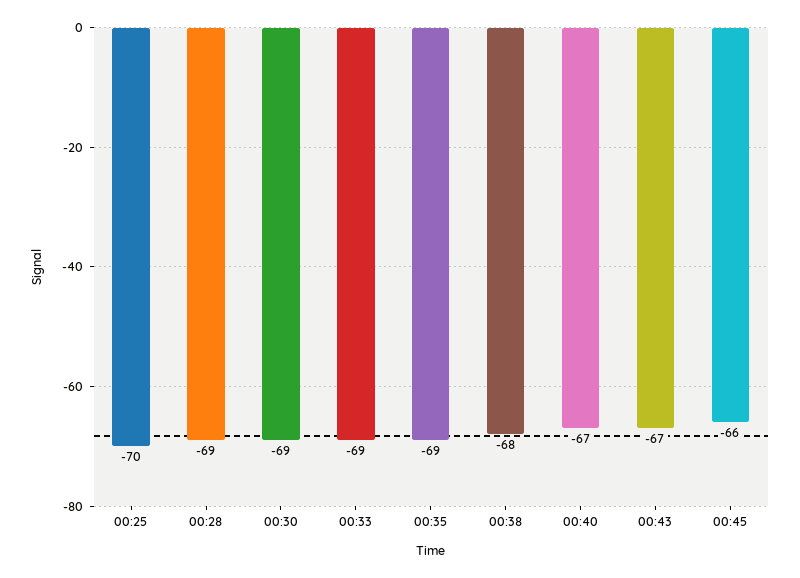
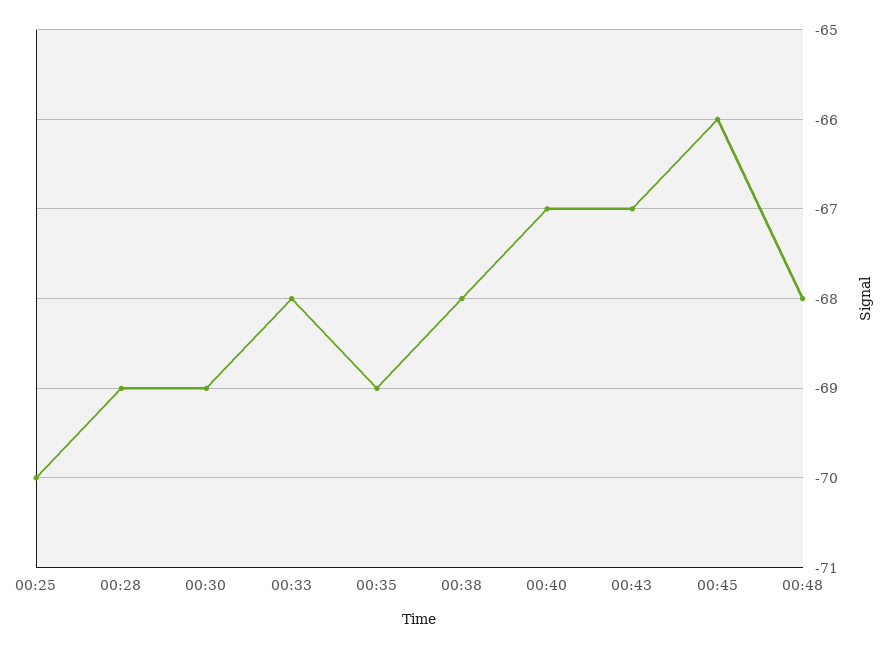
00:33: -69 -> -68
00:48: none -> -68

